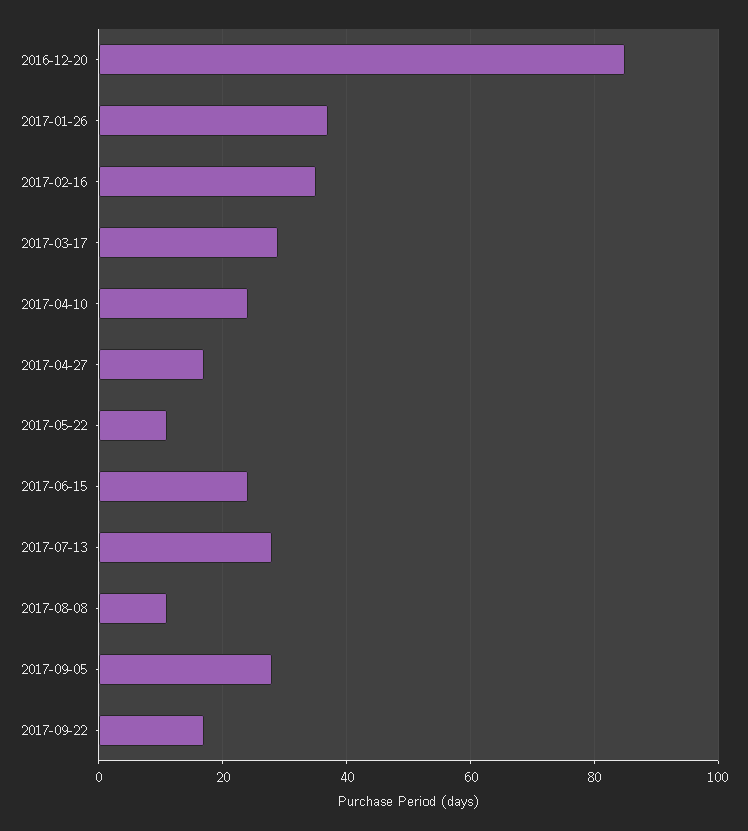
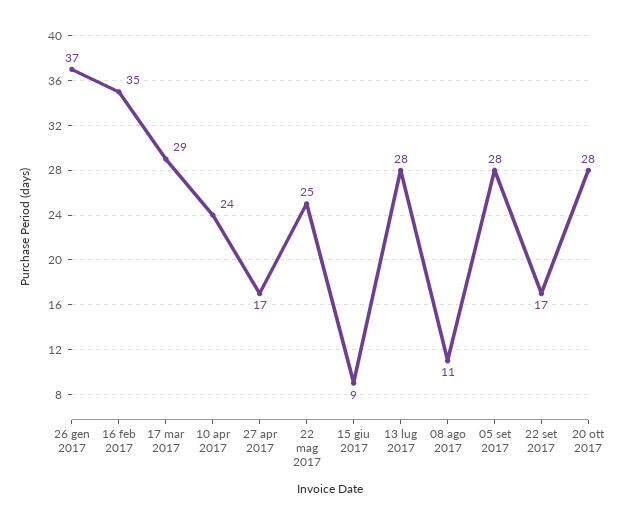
2016-12-20: 85 -> none
2017-05-22: 10 -> 25
2017-06-15: 25 -> 9
20 ott 2017: none -> 28

